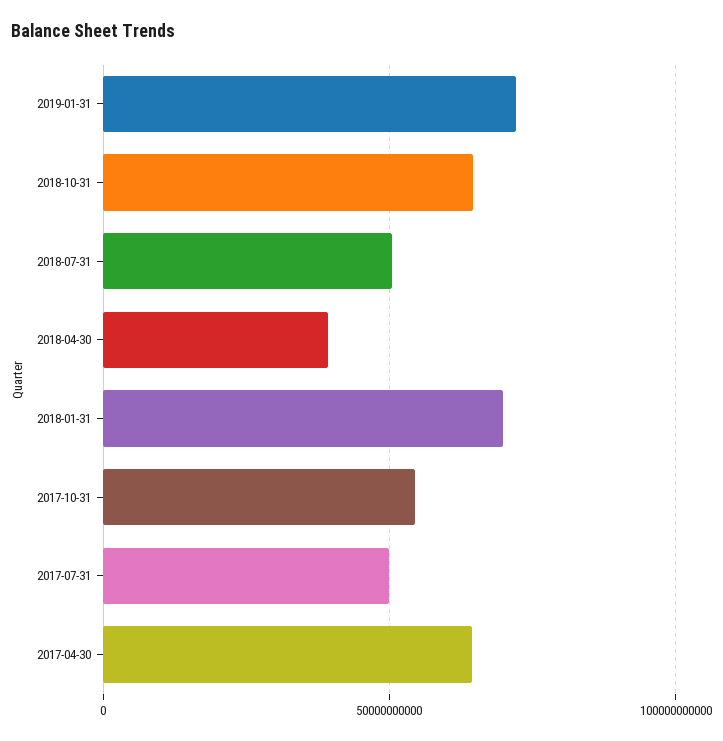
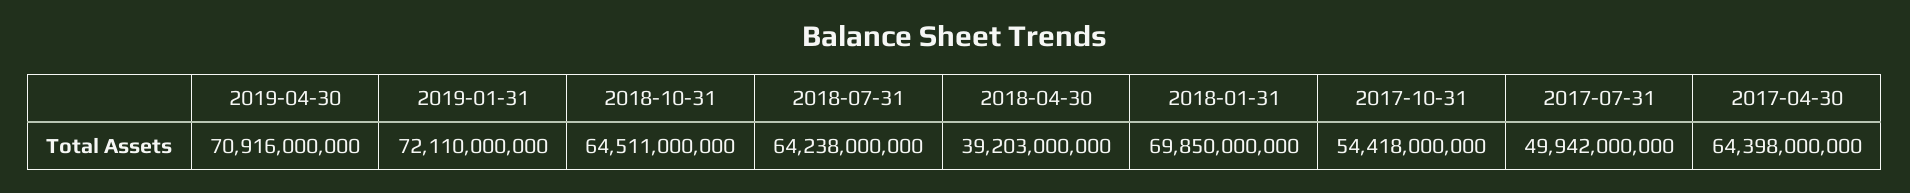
2018-07-31: 50000000000 -> 64238000000
2019-04-30: none -> 70916000000

